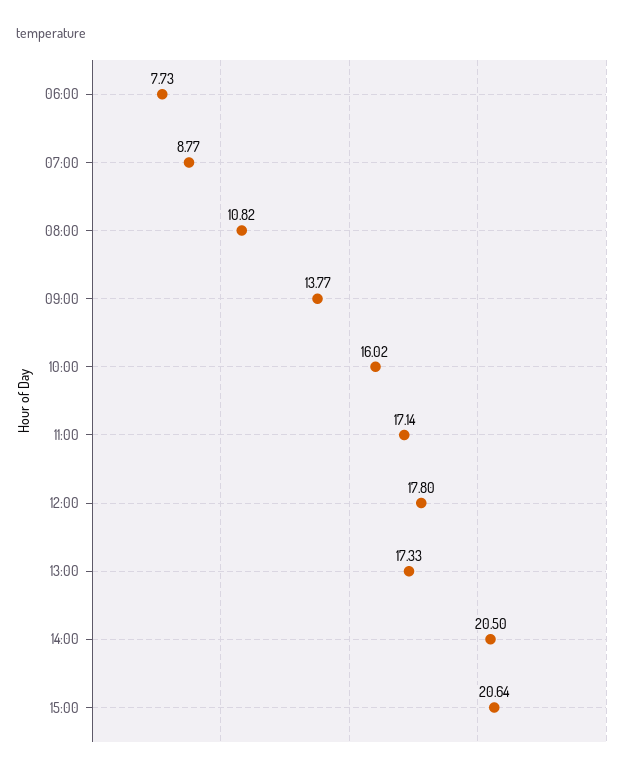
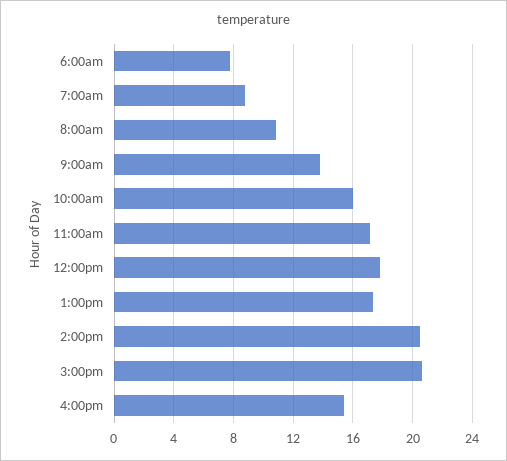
4:00pm: none -> 15.5

